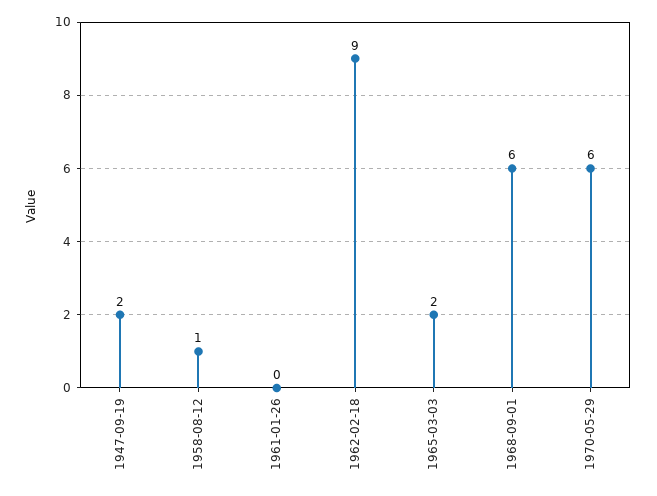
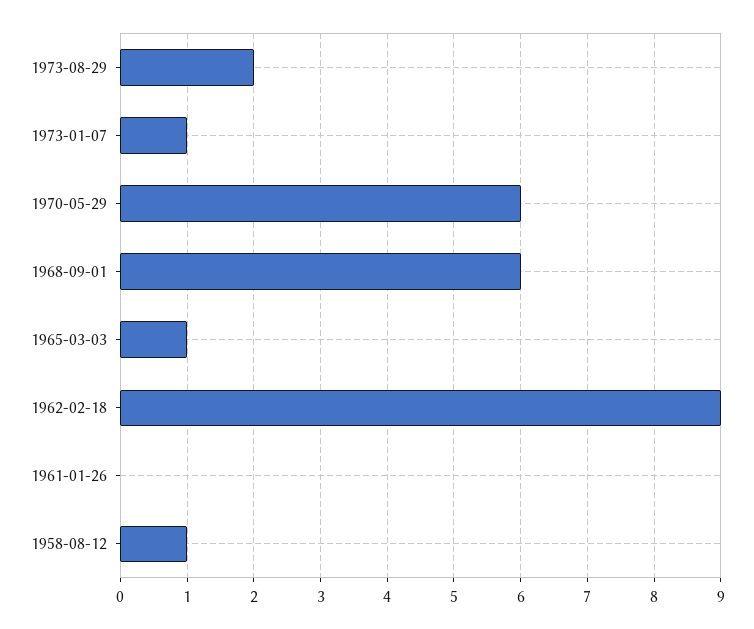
1947-09-19: 2 -> none
1965-03-03: 2 -> 1
1973-08-29: none -> 2
1973-01-07: none -> 1

